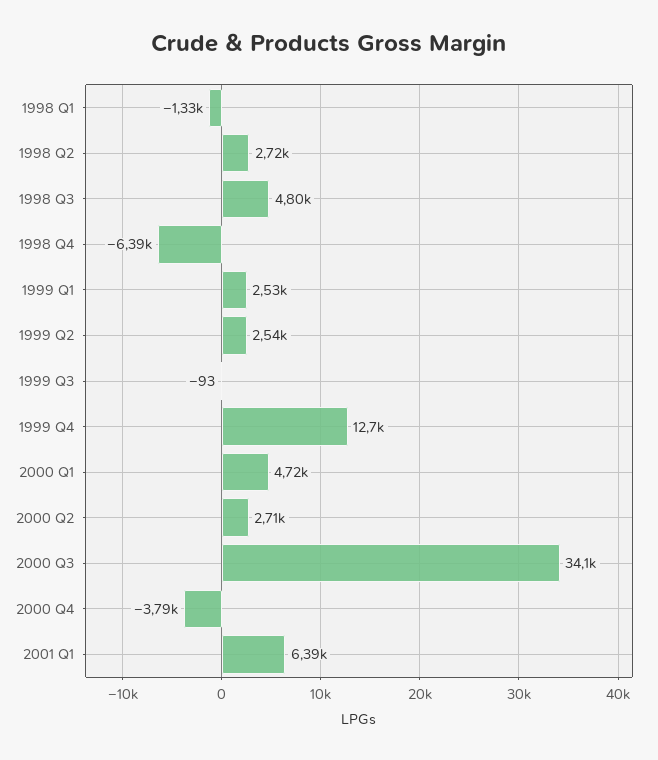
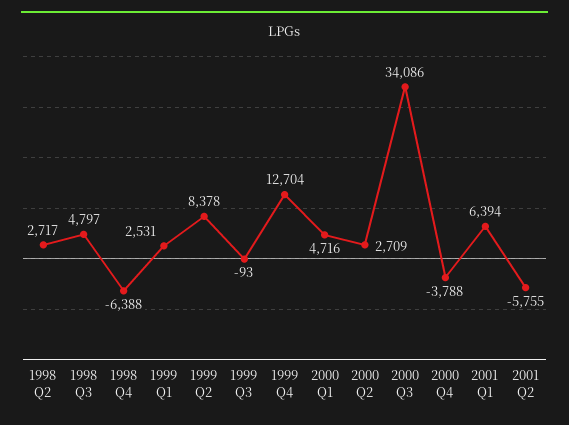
1998 Q1: -1330 -> none
1999 Q2: 2540 -> 8378
2001 Q2: none -> -5755

